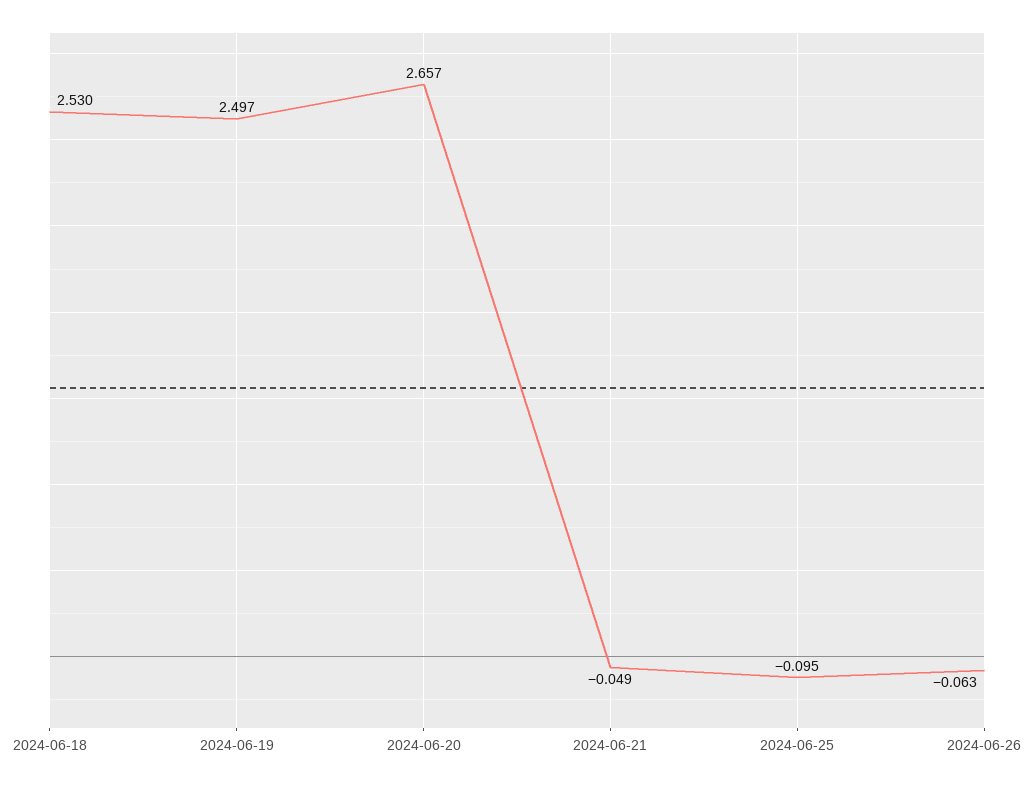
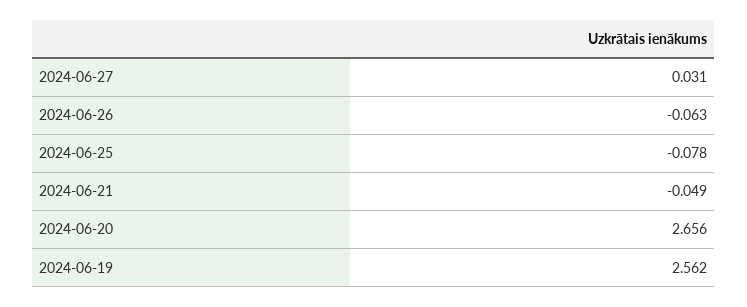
2024-06-18: 2.53 -> none
2024-06-19: 2.497 -> 2.562
2024-06-20: 2.657 -> 2.656
2024-06-25: -0.095 -> -0.078
2024-06-27: none -> 0.031

